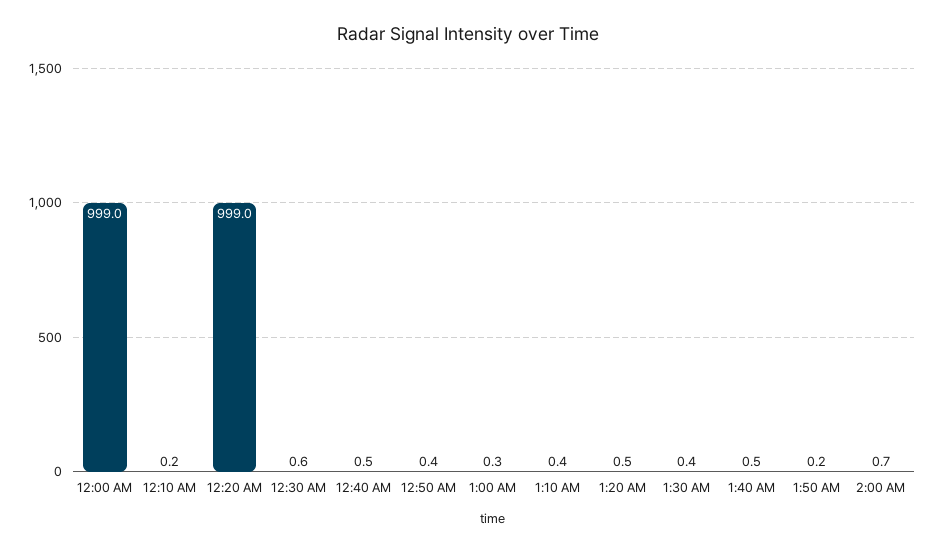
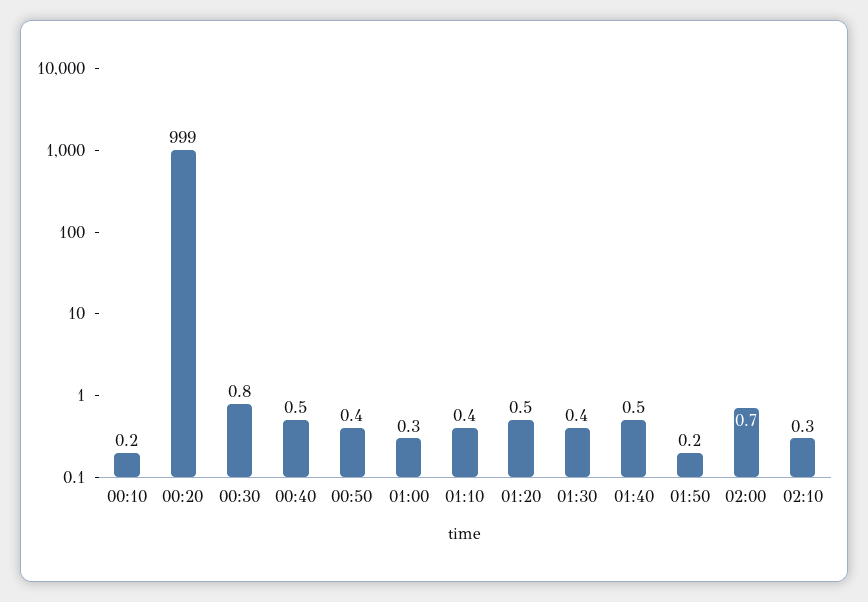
12:00 AM: 999 -> none
12:30 AM: 0.6 -> 0.8
02:10: none -> 0.3

